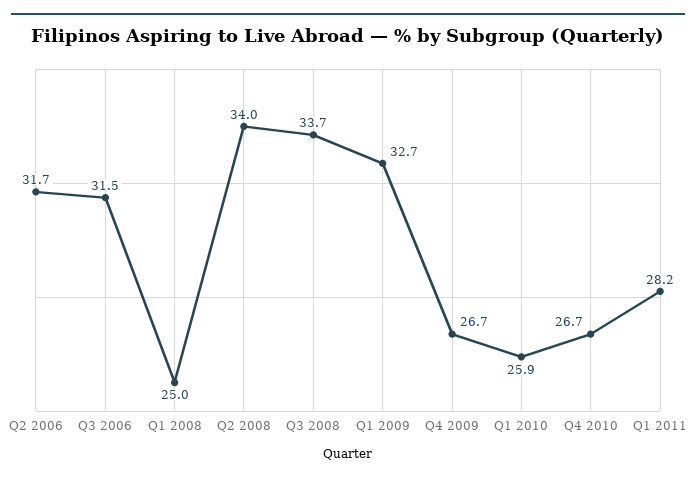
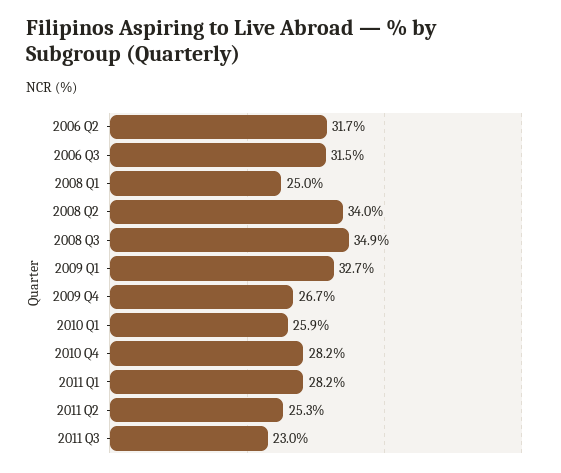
Q3 2008: 33.7 -> 34.9
Q4 2010: 26.7 -> 28.2
2011 Q2: none -> 25.3
2011 Q3: none -> 23

